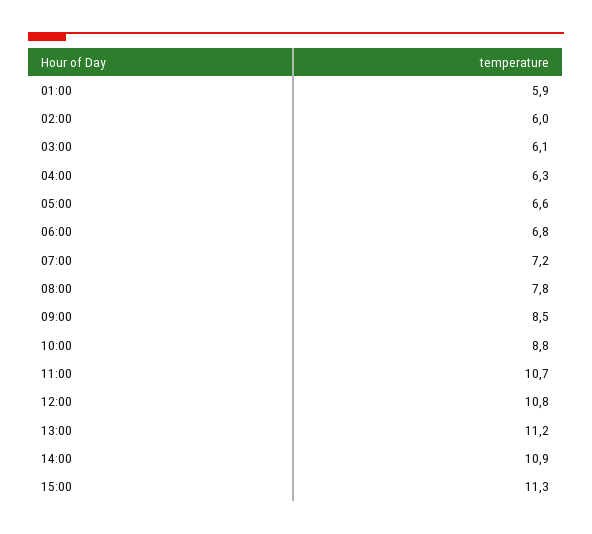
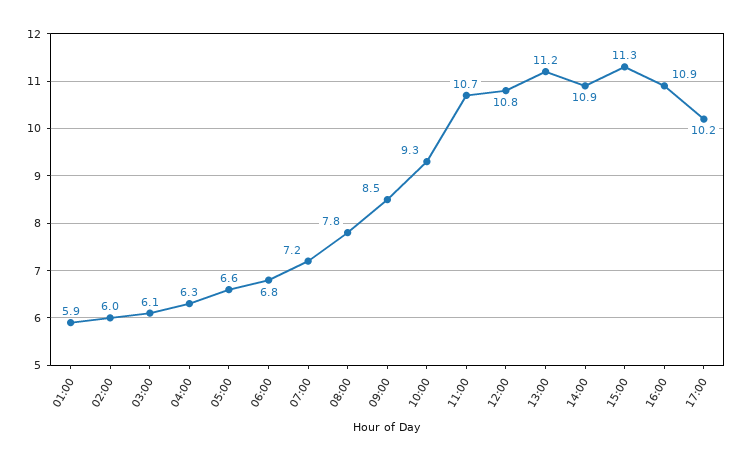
10:00: 8.8 -> 9.3
16:00: none -> 10.9
17:00: none -> 10.2

